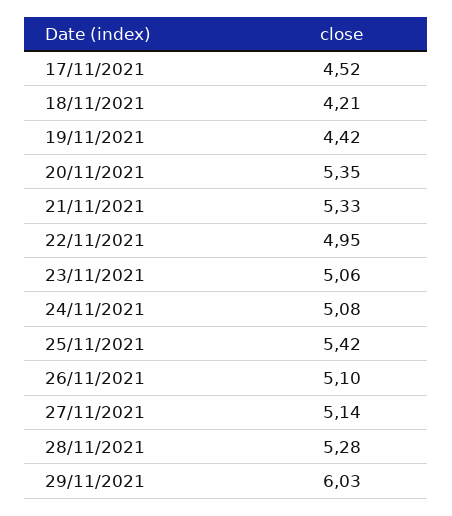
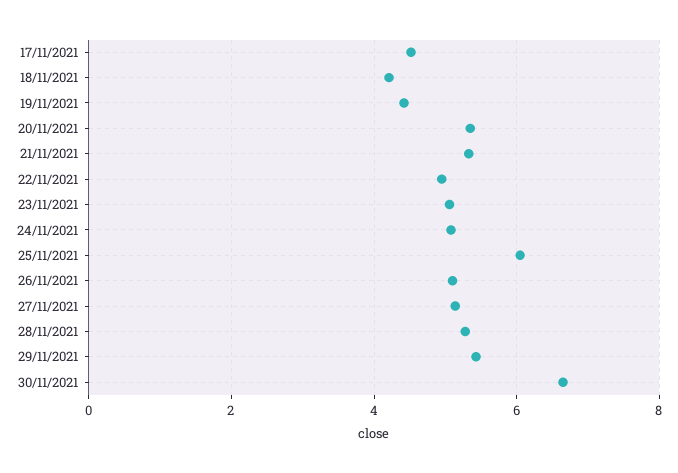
25/11/2021: 5.42 -> 6
29/11/2021: 6.03 -> 5.4
30/11/2021: none -> 6.6

